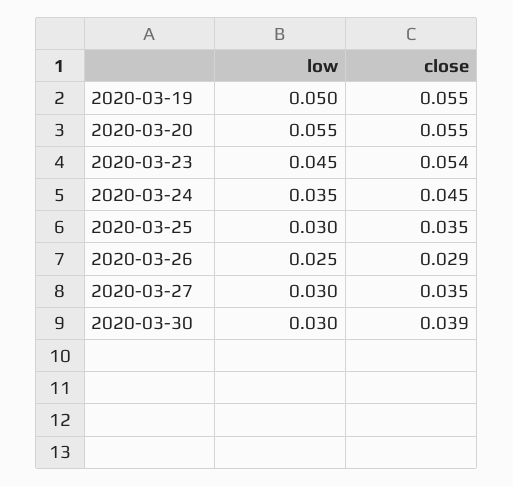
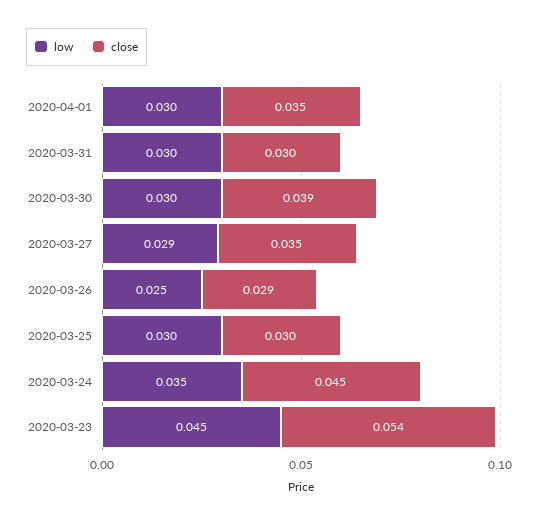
low, 2020-03-19: 0.05 -> none
close, 2020-03-19: 0.055 -> none
low, 2020-03-20: 0.055 -> none
close, 2020-03-20: 0.055 -> none
close, 2020-03-25: 0.035 -> 0.03
low, 2020-03-27: 0.03 -> 0.029
low, 2020-04-01: none -> 0.03
close, 2020-04-01: none -> 0.035
low, 2020-03-31: none -> 0.03
close, 2020-03-31: none -> 0.03

